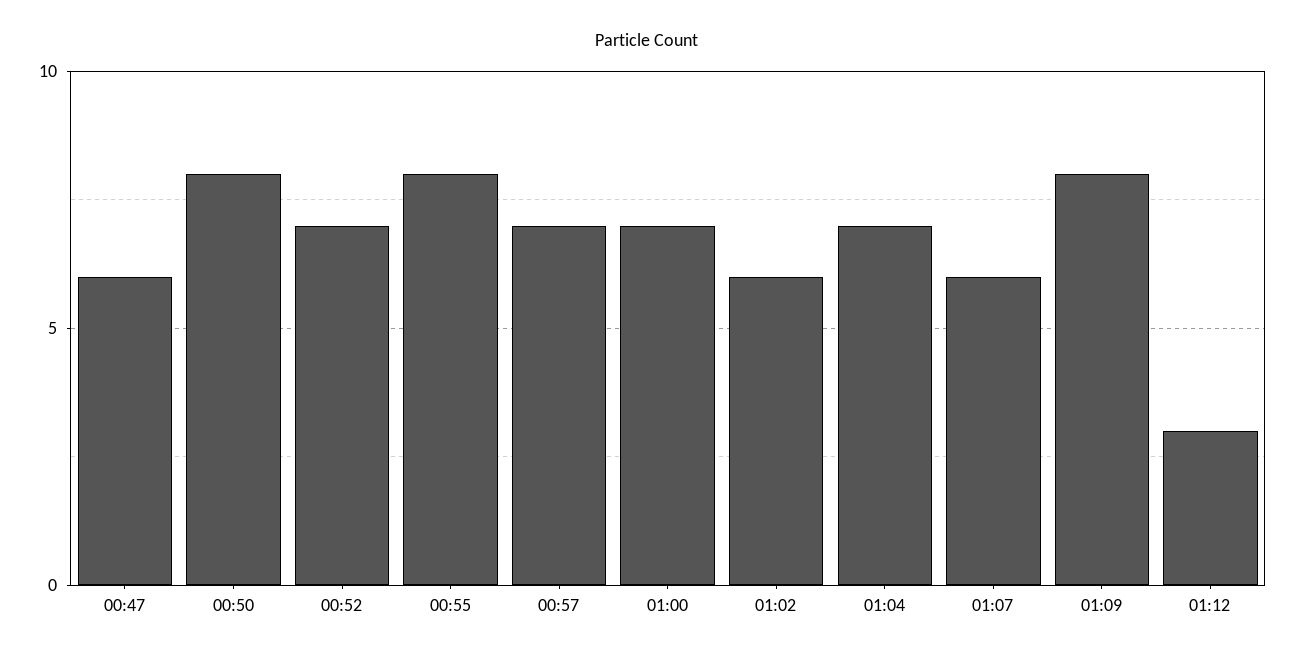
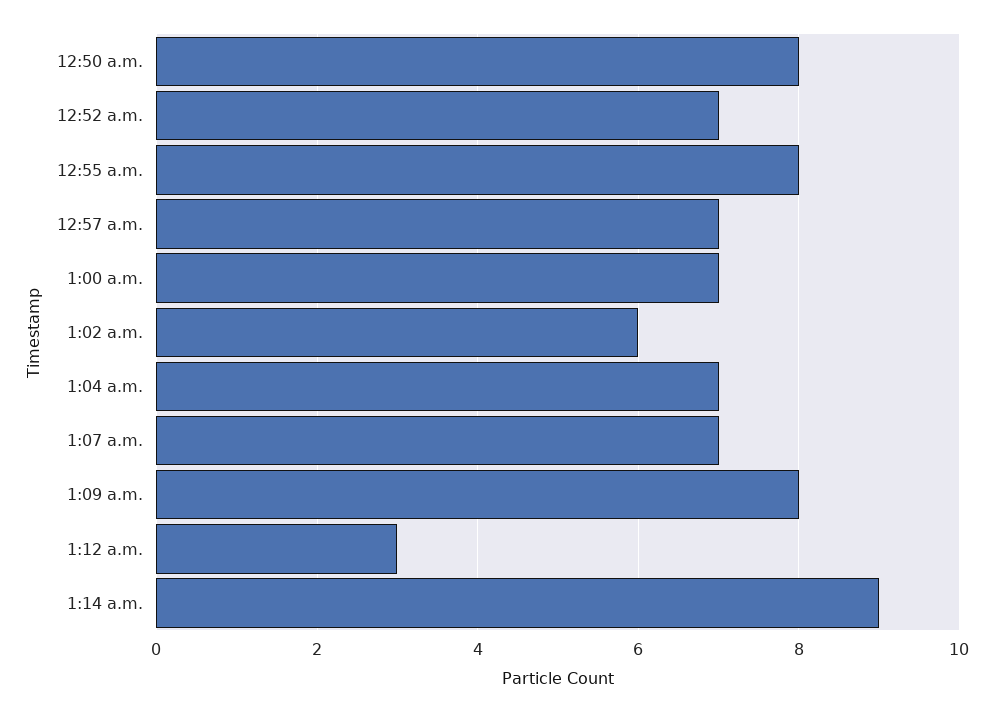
00:47: 6 -> none
01:07: 6 -> 7
1:14 a.m.: none -> 9

